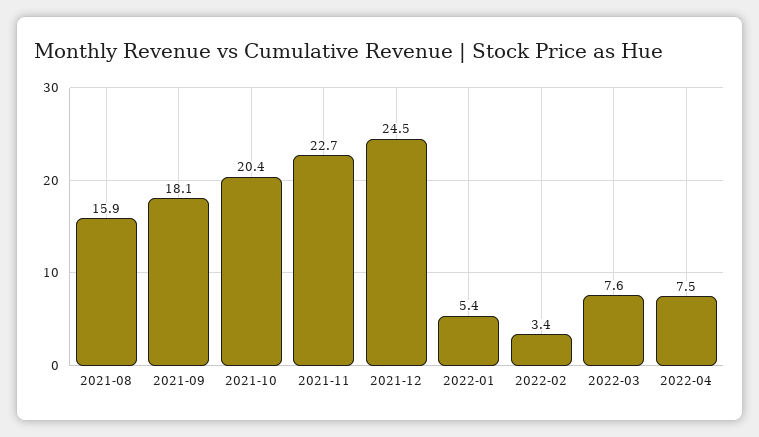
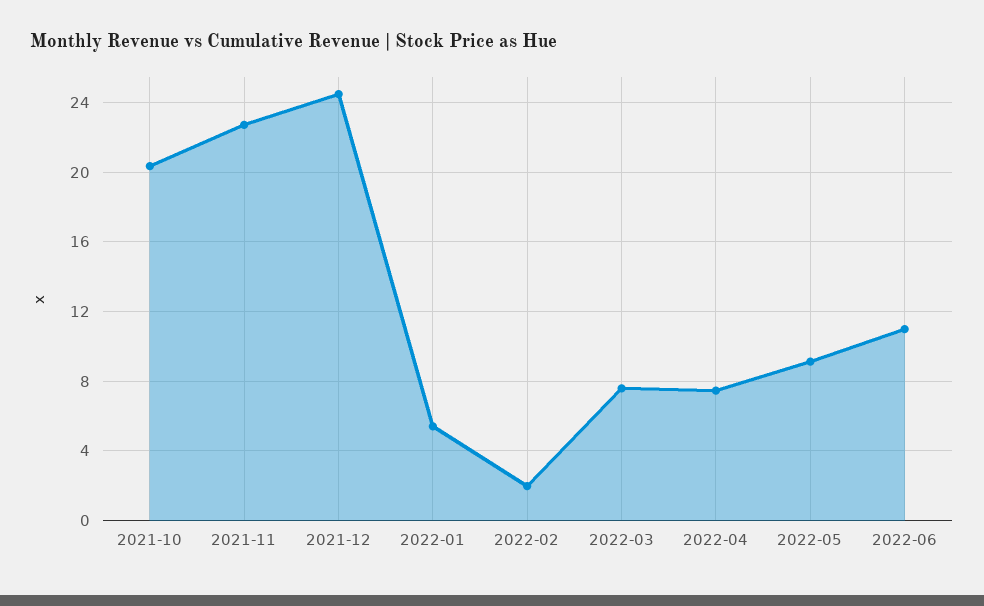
2021-08: 15.9 -> none
2021-09: 18.1 -> none
2022-02: 3.4 -> 2
2022-05: none -> 9
2022-06: none -> 11

